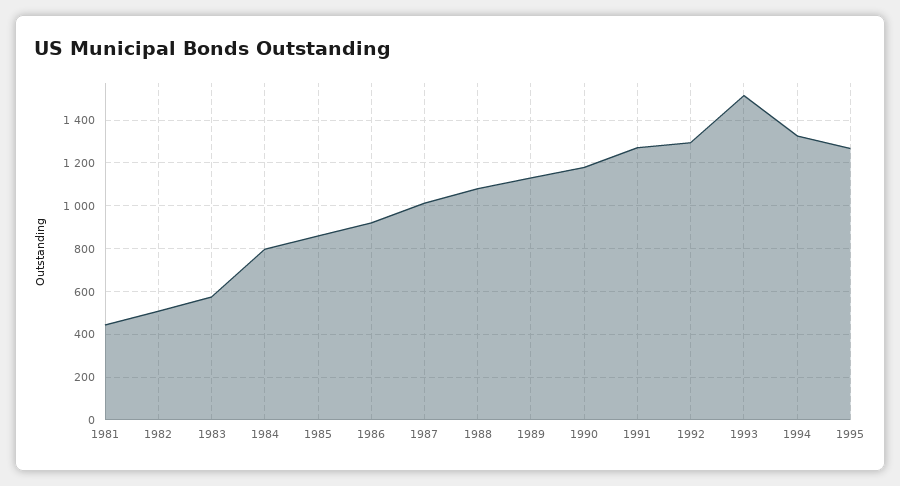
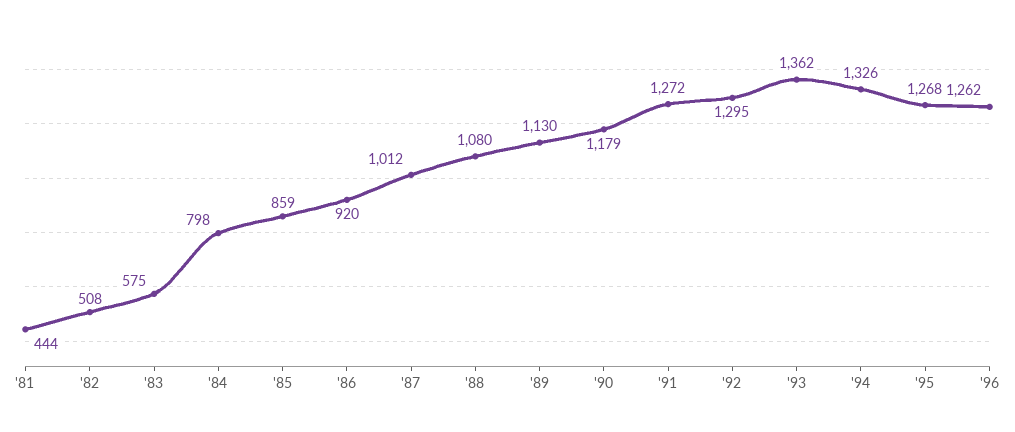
1993: 1500 -> 1362
'96: none -> 1262

